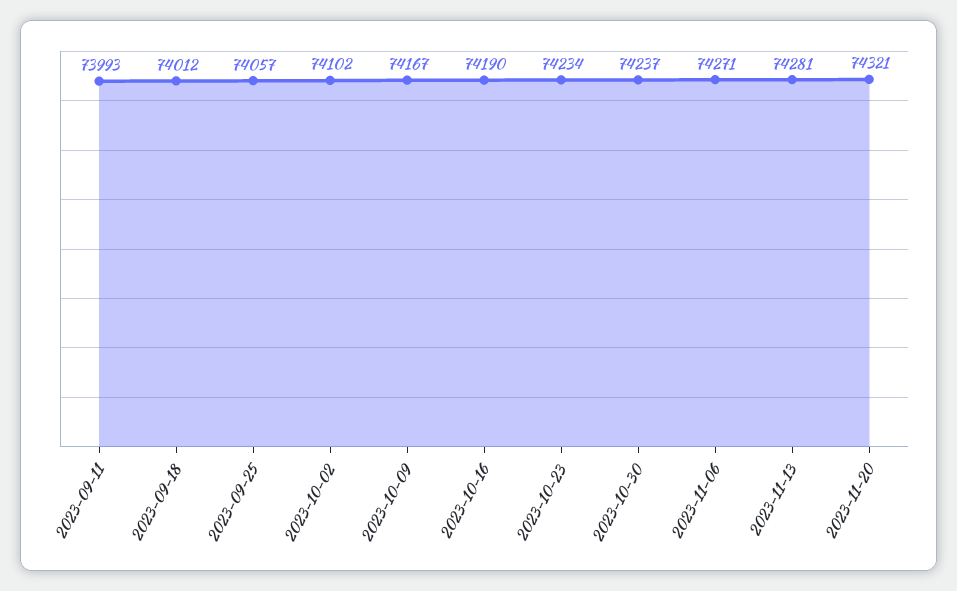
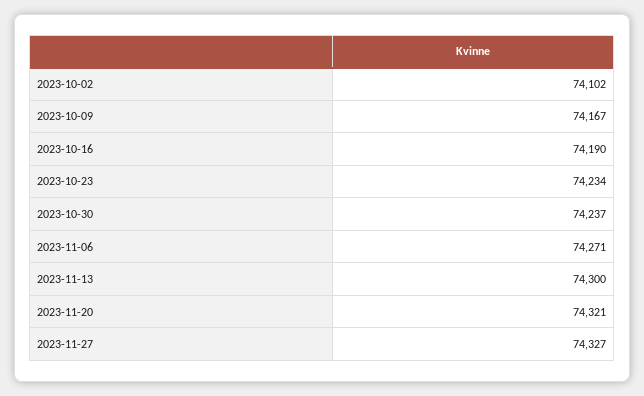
2023-09-11: 73993 -> none
2023-09-18: 74012 -> none
2023-09-25: 74057 -> none
2023-11-13: 74281 -> 74300
2023-11-27: none -> 74327

